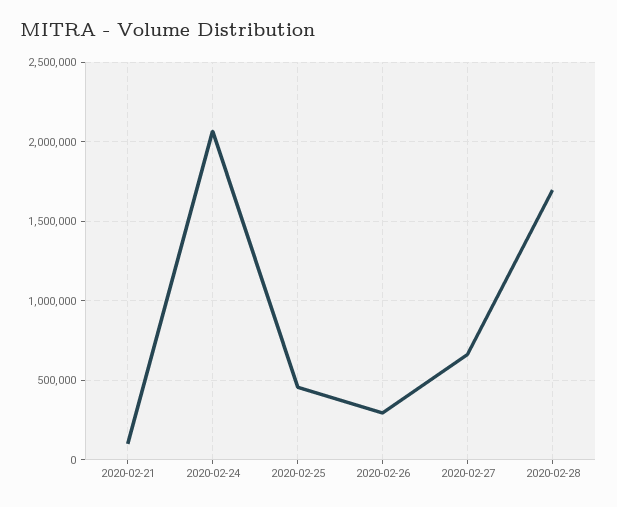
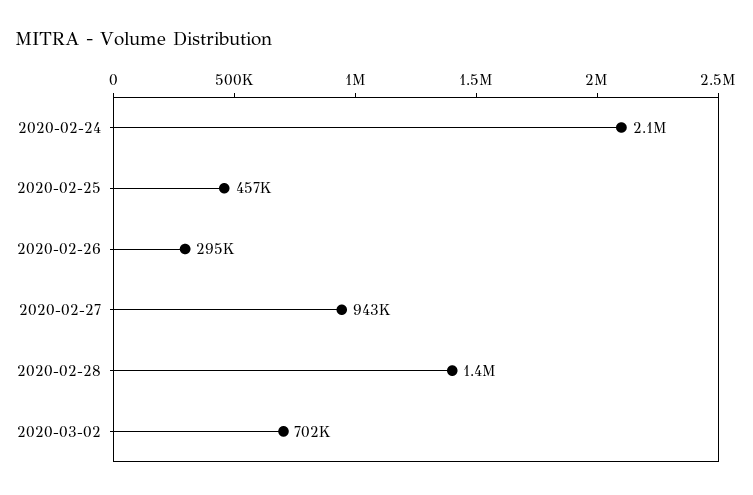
2020-02-21: 100000 -> none
2020-02-27: 650000 -> 943000
2020-02-28: 1700000 -> 1400000
2020-03-02: none -> 702000

